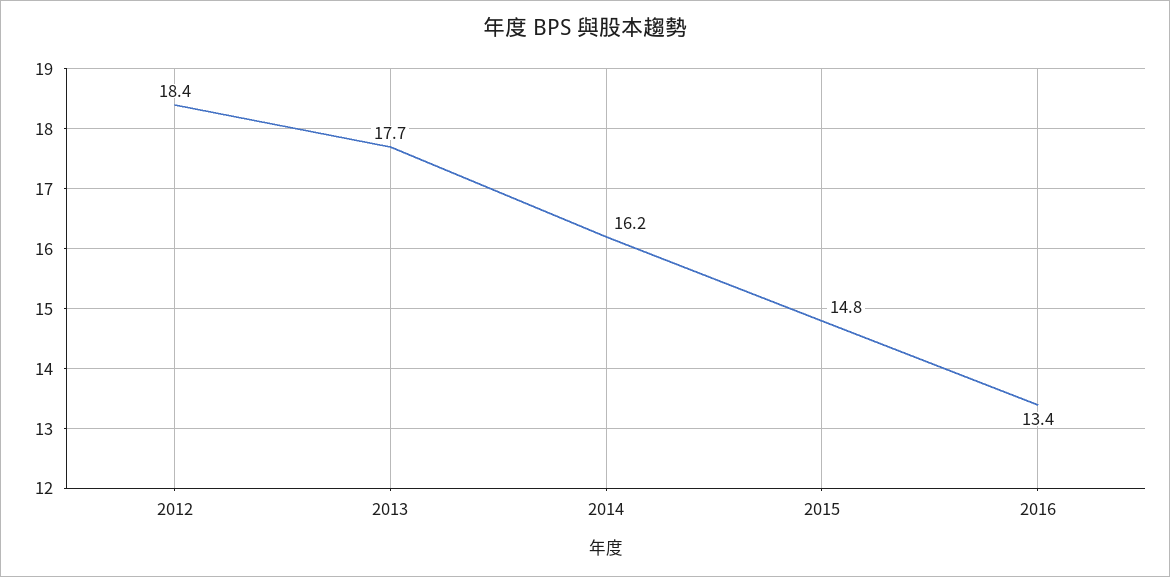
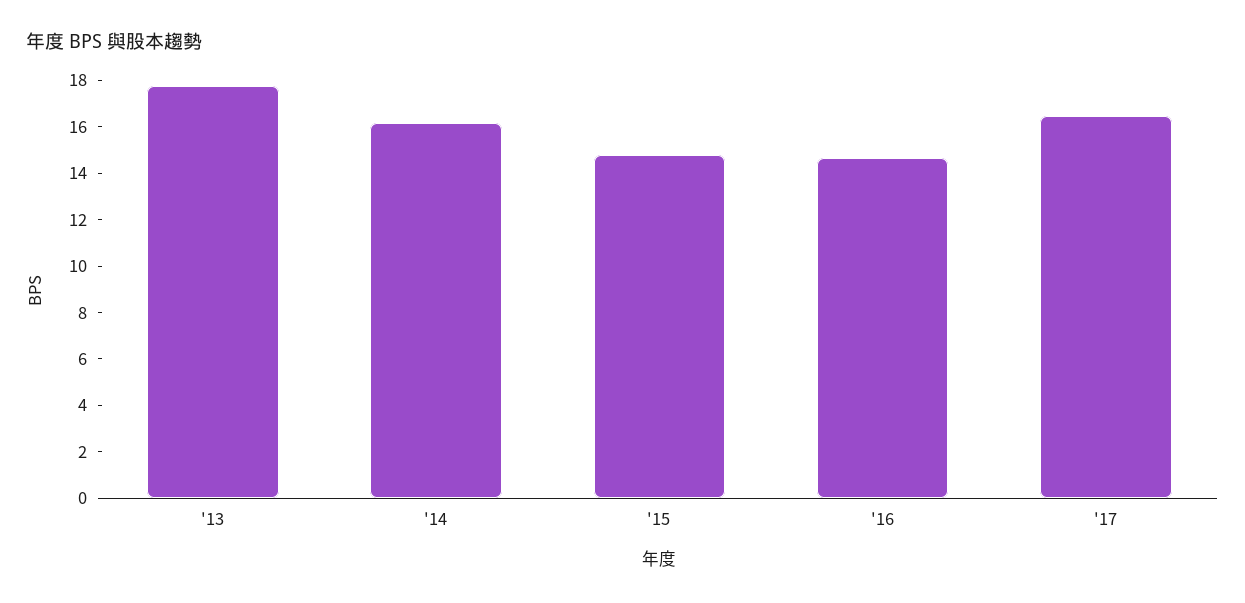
2012: 18.4 -> none
2016: 13.4 -> 14.5
'17: none -> 16.5

